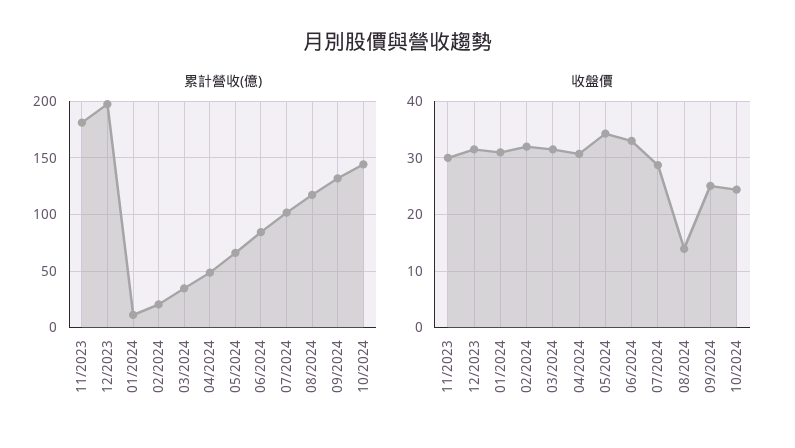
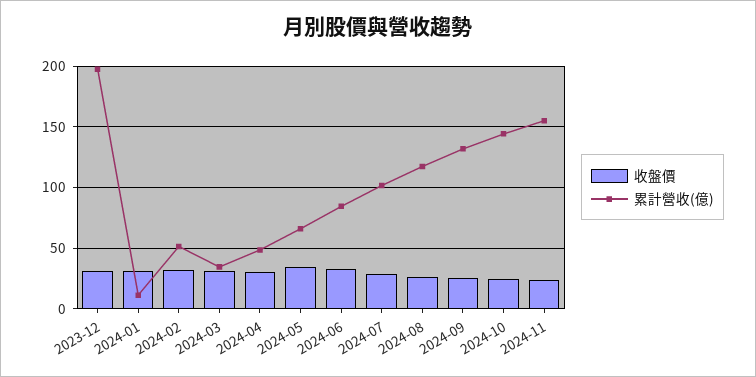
累計營收(億), 11/2023: 180 -> none
累計營收(億), 02/2024: 20 -> 50
收盤價, 11/2023: 30 -> none
收盤價, 08/2024: 14 -> 25
收盤價, 2024-11: none -> 25
累計營收(億), 2024-11: none -> 155

